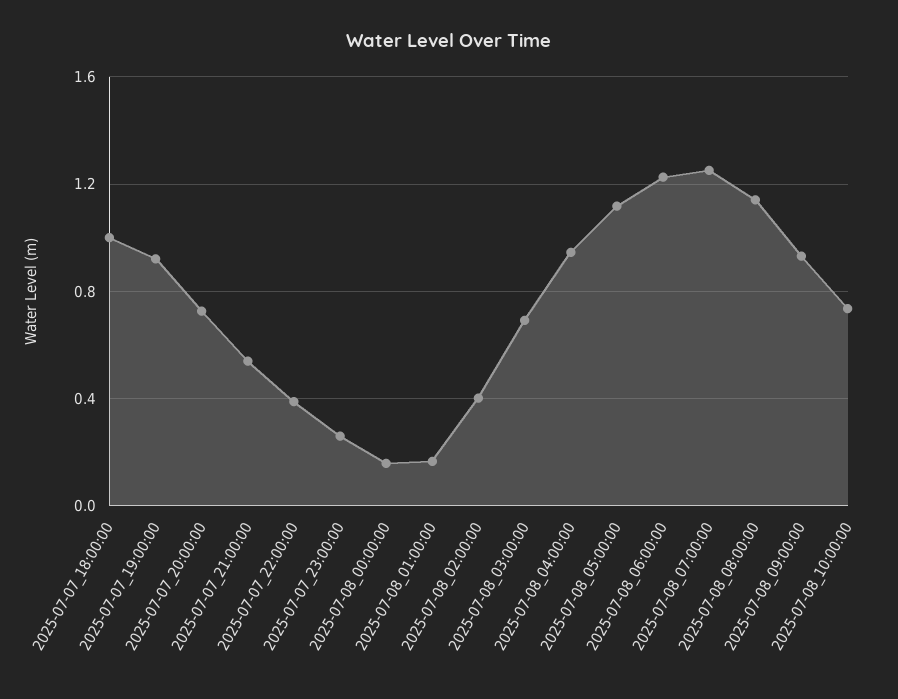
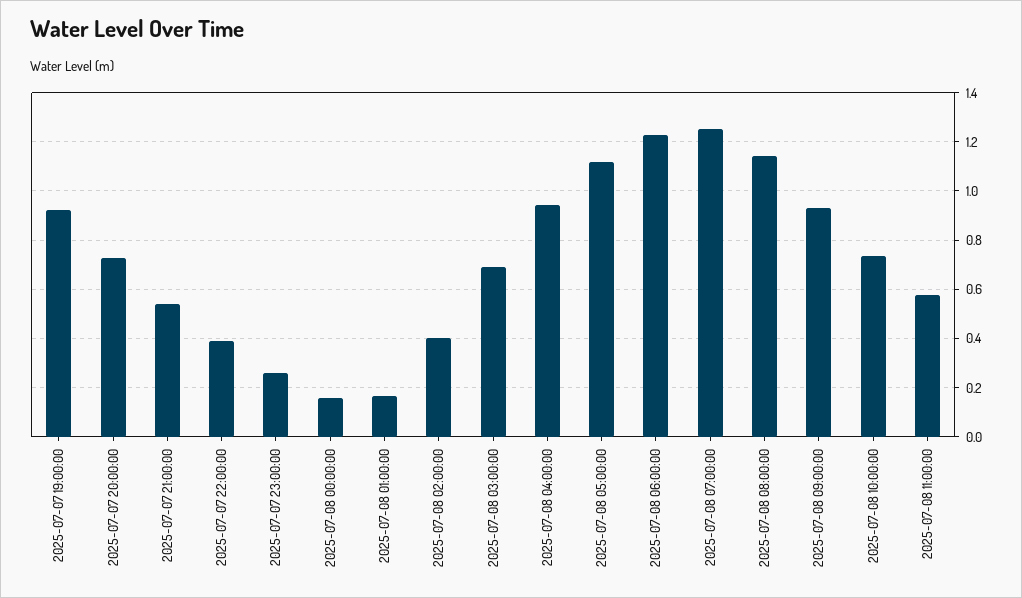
2025-07-07_18:00:00: 1 -> none
2025-07-08 11:00:00: none -> 0.575

